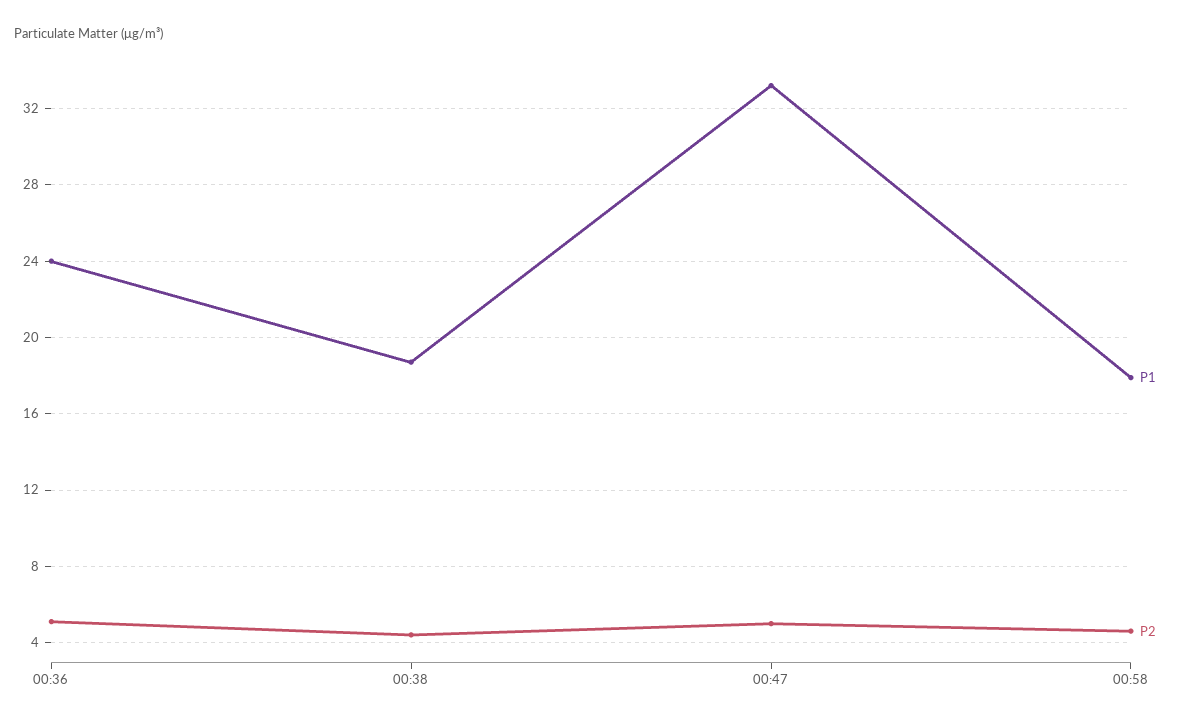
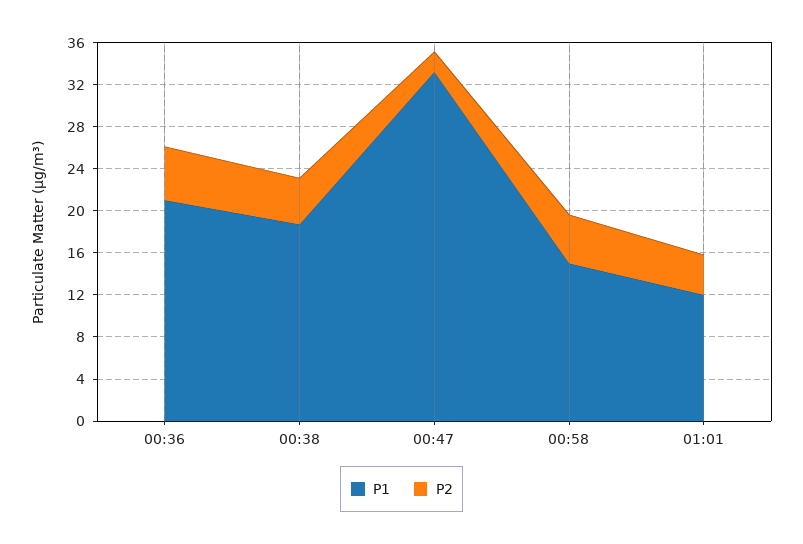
P1, 00:36: 24 -> 21
P2, 00:47: 5 -> 2
P1, 00:58: 18 -> 15
P1, 01:01: none -> 12
P2, 01:01: none -> 4

